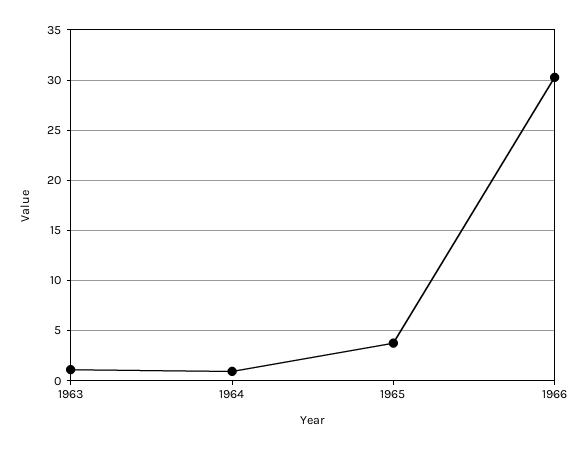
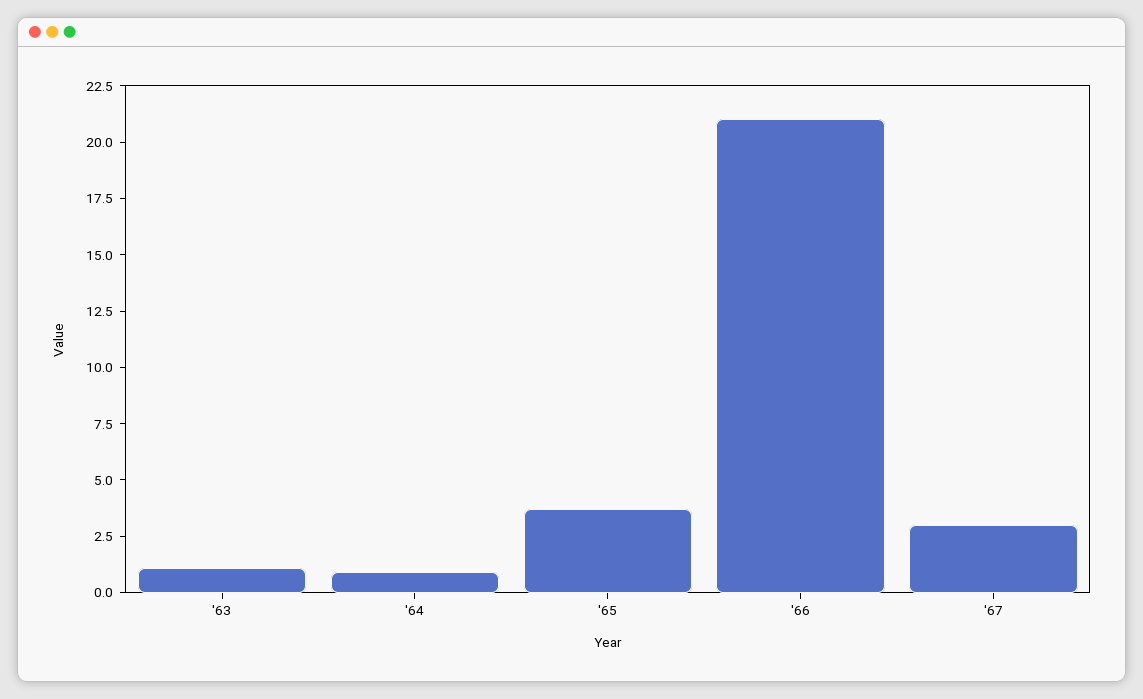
1966: 30 -> 21
'67: none -> 3

